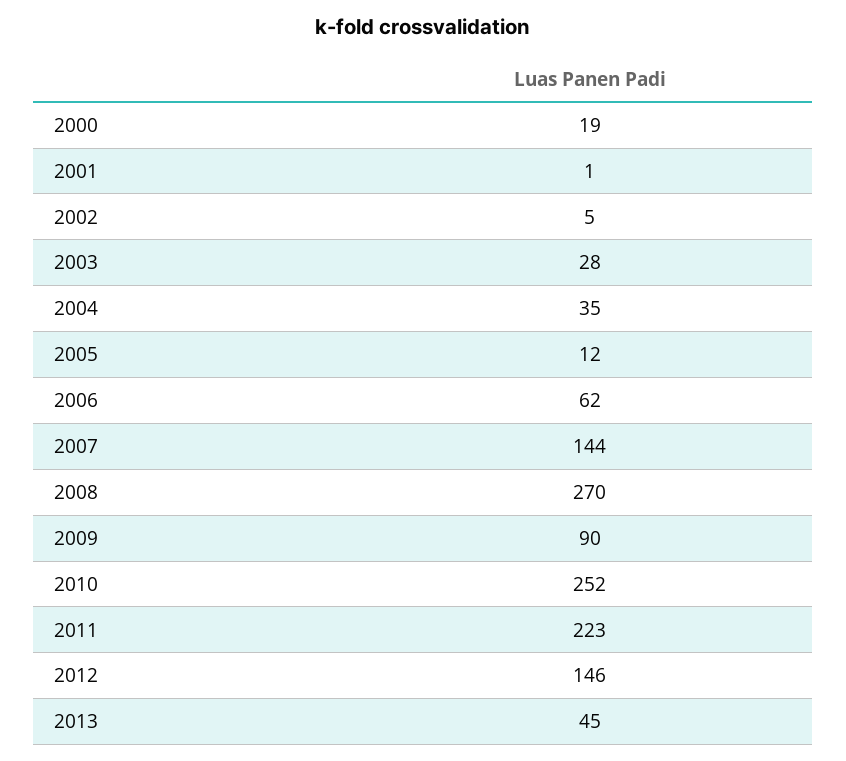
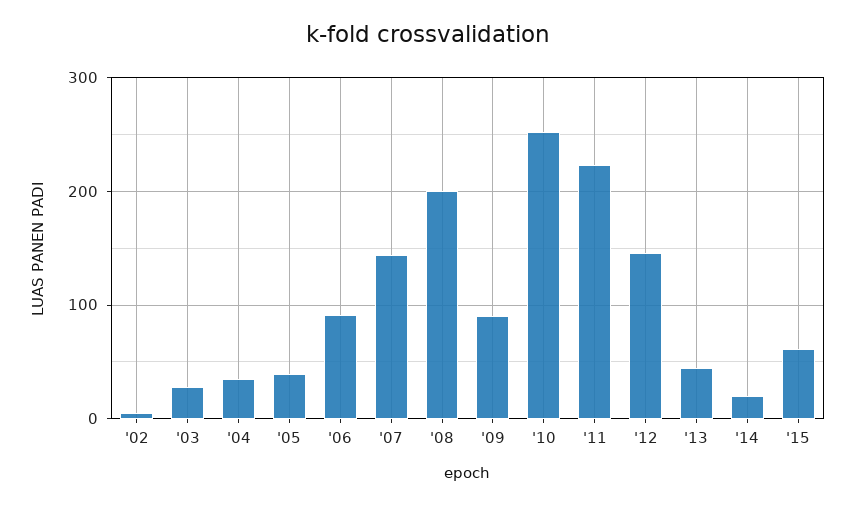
2000: 19 -> none
2001: 1 -> none
2005: 12 -> 40
2006: 62 -> 90
2008: 270 -> 200
'14: none -> 20
'15: none -> 60

